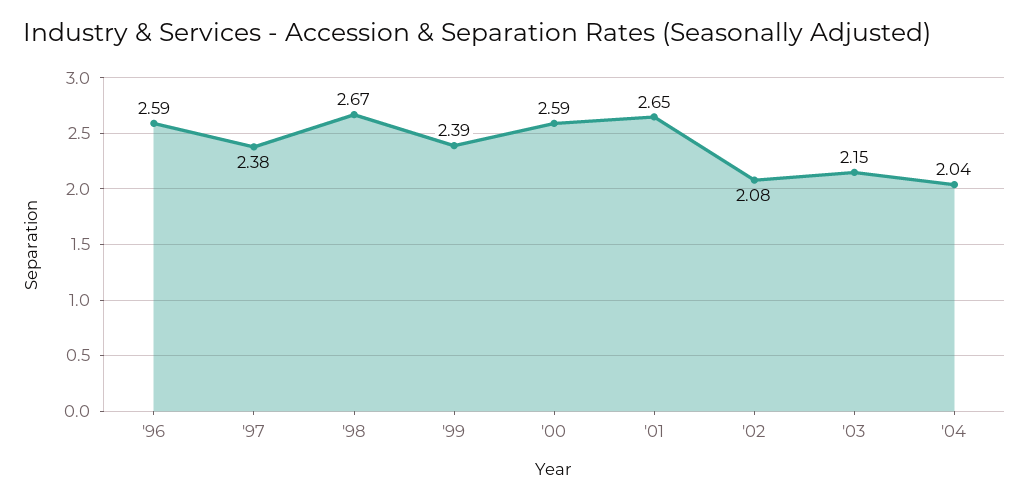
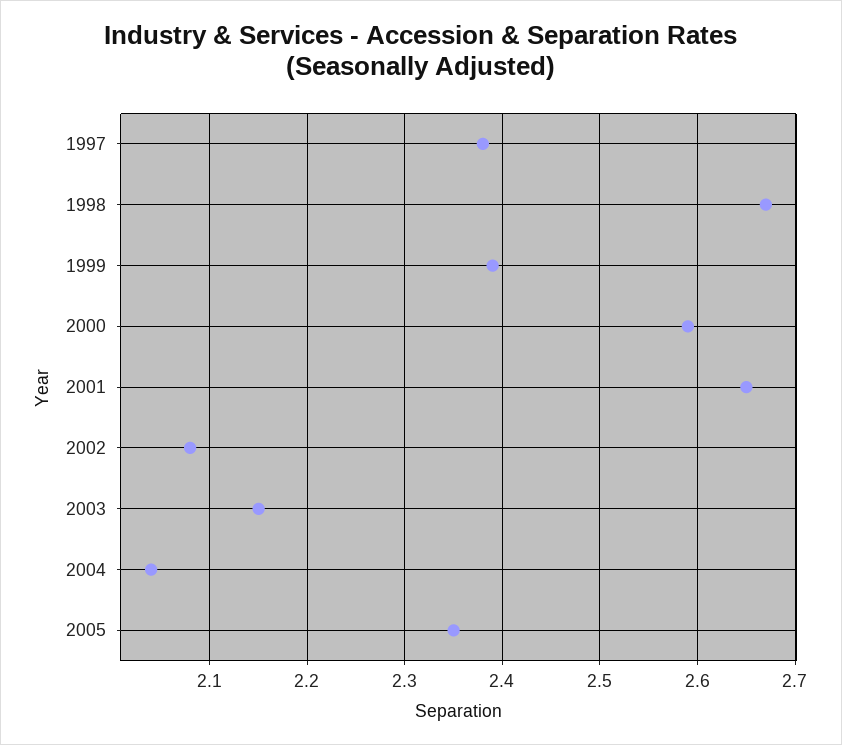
'96: 2.59 -> none
2005: none -> 2.35

